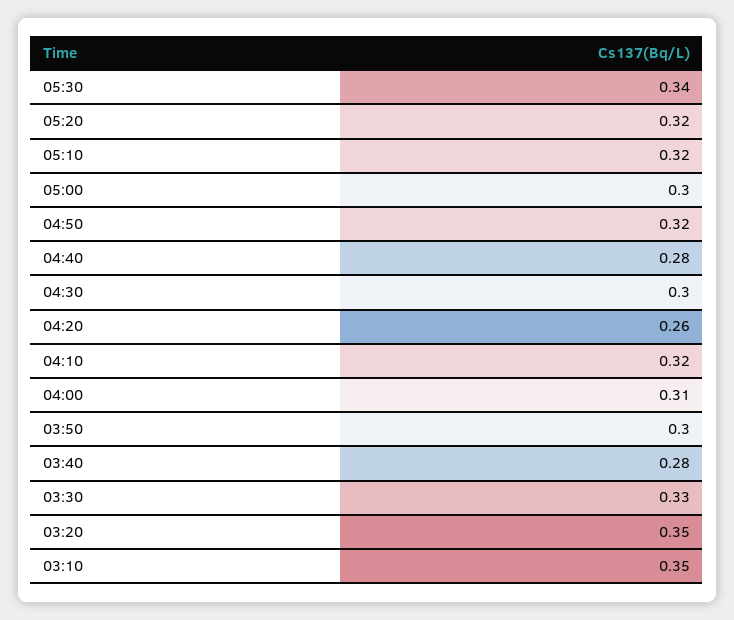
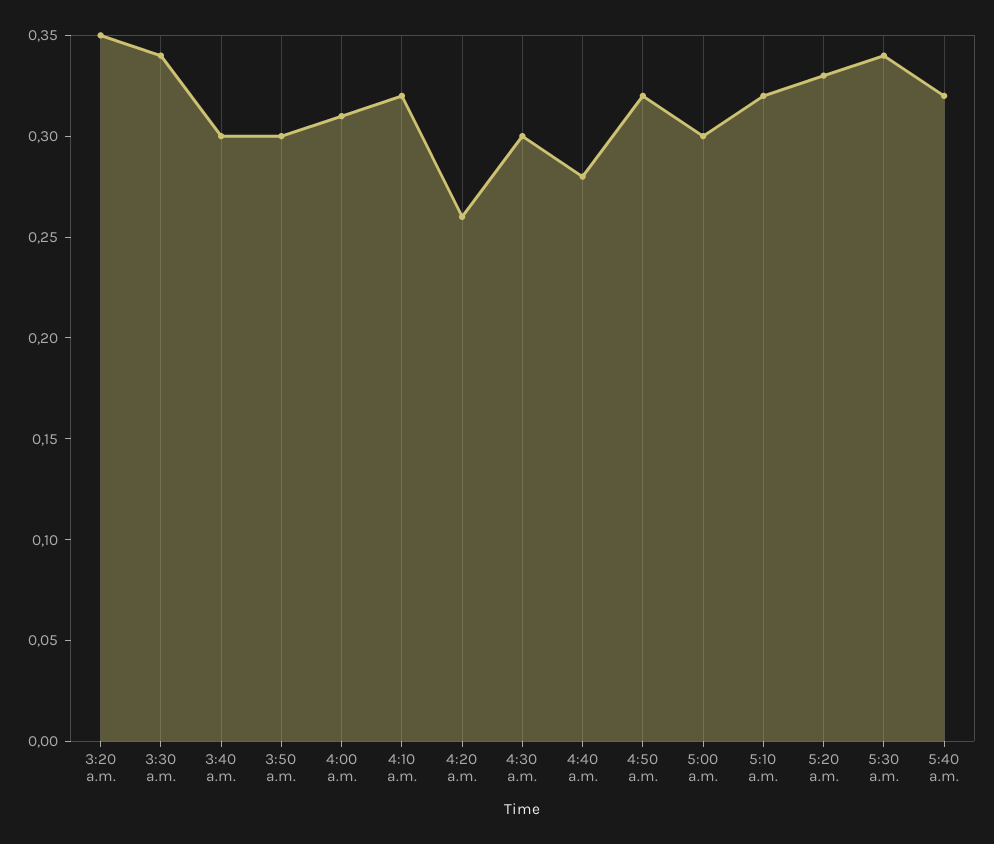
05:20: 0.32 -> 0.33
03:40: 0.28 -> 0.3
03:30: 0.33 -> 0.34
03:10: 0.35 -> none
5:40 a.m.: none -> 0.32

